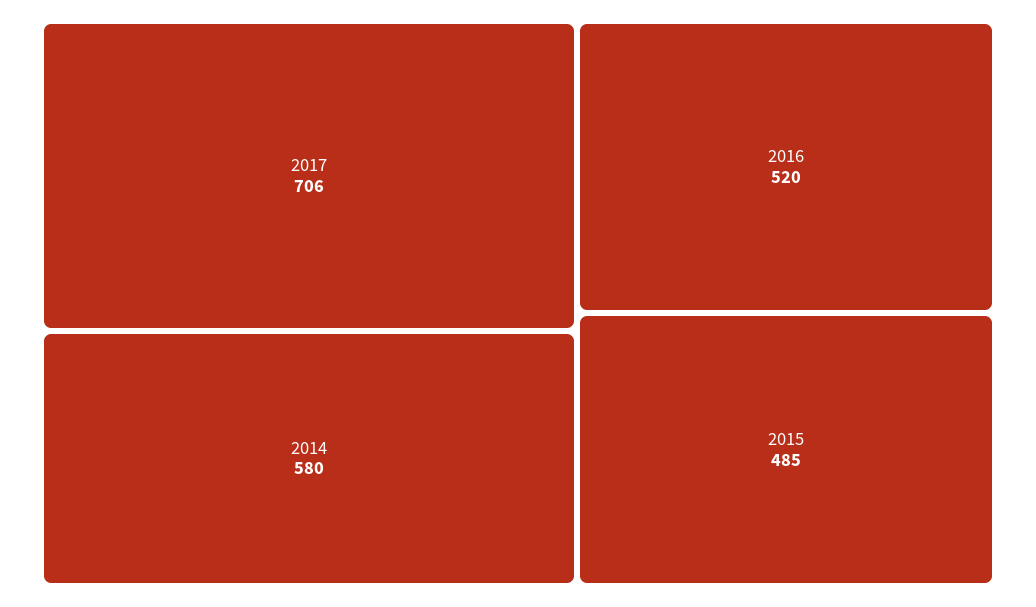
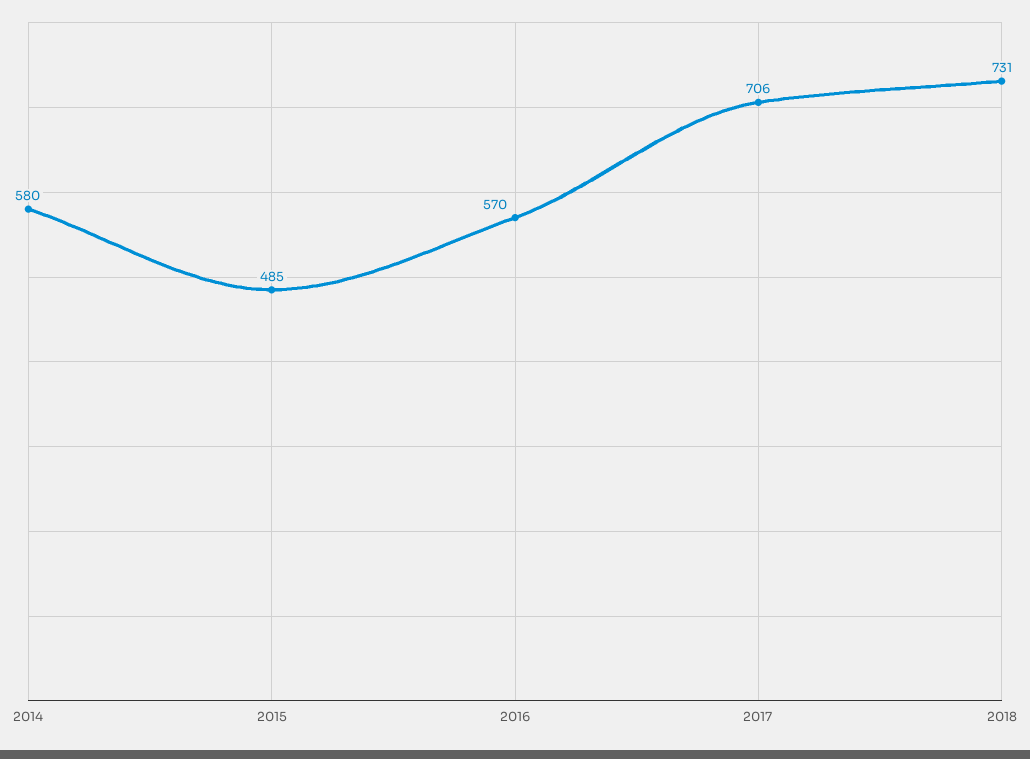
2016: 520 -> 570
2018: none -> 731

